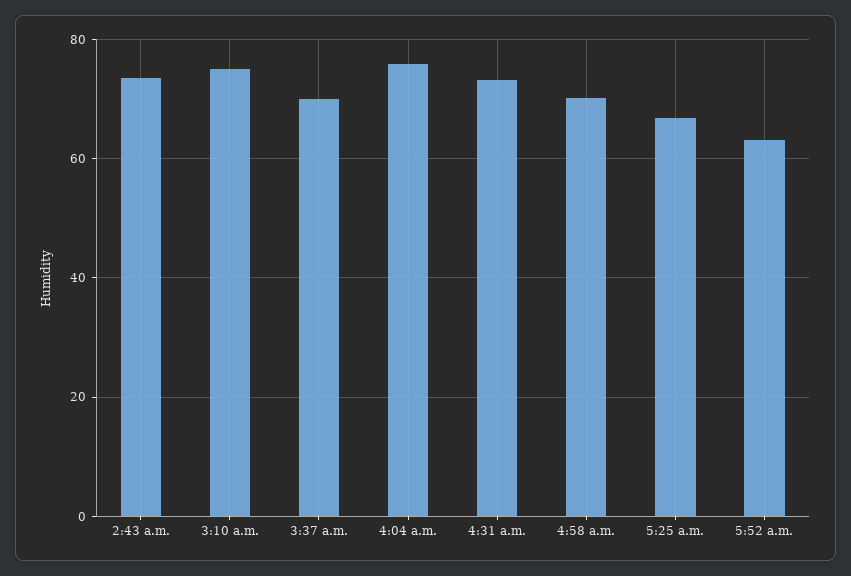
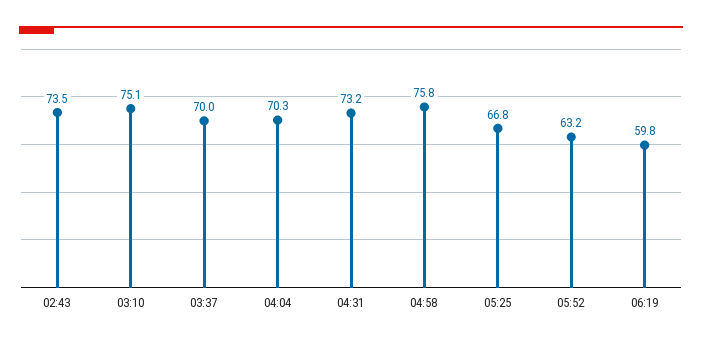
4:04 a.m.: 76 -> 70.3
4:58 a.m.: 70 -> 75.8
06:19: none -> 59.8

